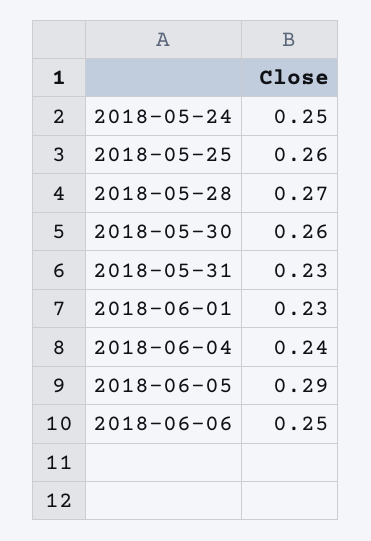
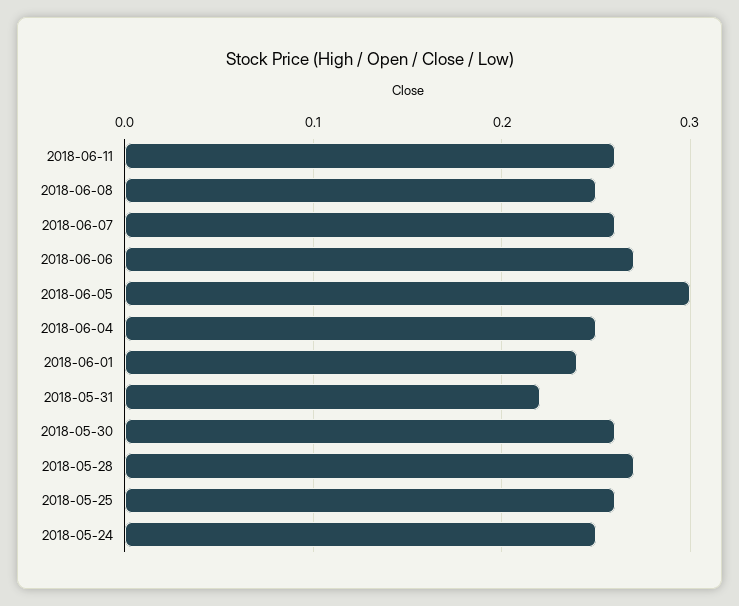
2018-05-31: 0.23 -> 0.22
2018-06-01: 0.23 -> 0.24
2018-06-04: 0.24 -> 0.25
2018-06-05: 0.29 -> 0.3
2018-06-06: 0.25 -> 0.27
2018-06-11: none -> 0.26
2018-06-08: none -> 0.25
2018-06-07: none -> 0.26

